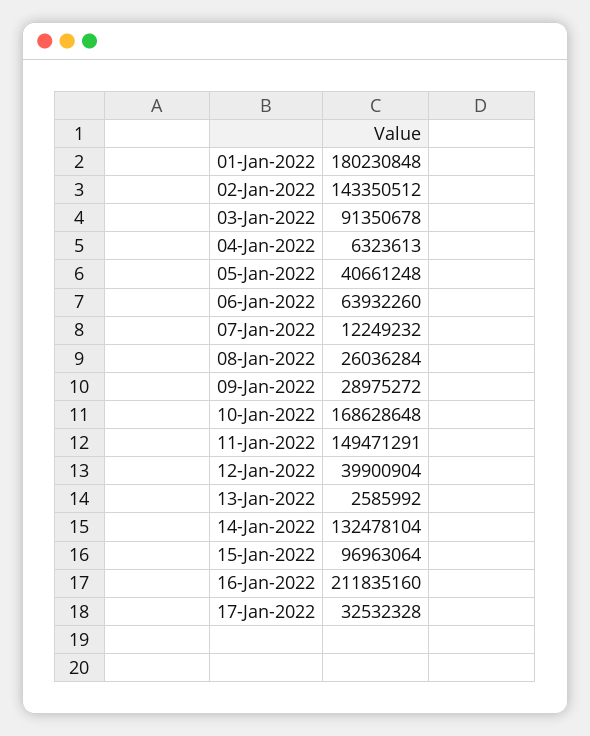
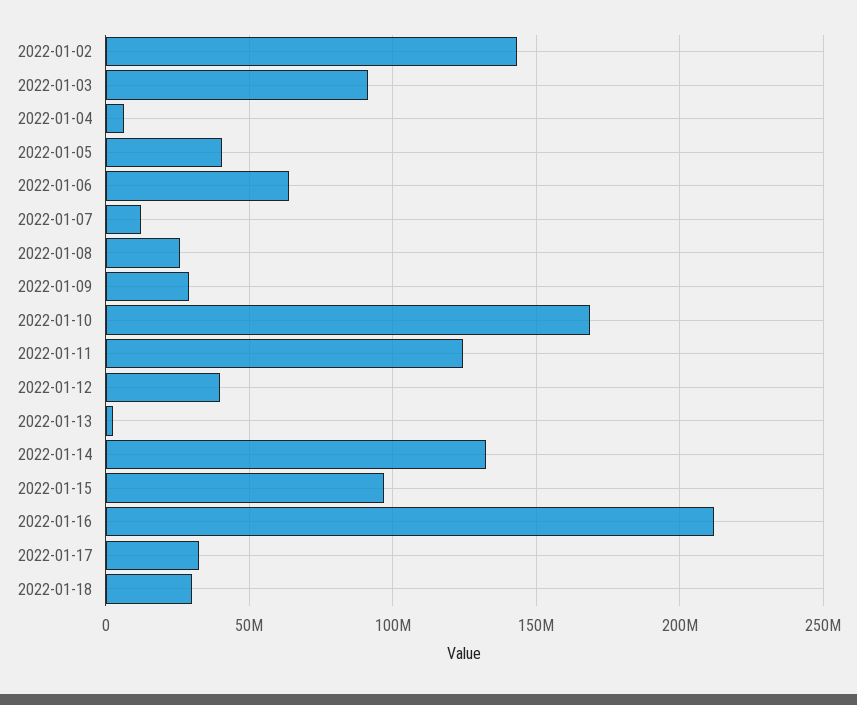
01-Jan-2022: 180230848 -> none
11-Jan-2022: 149471291 -> 125000000
2022-01-18: none -> 30000000

